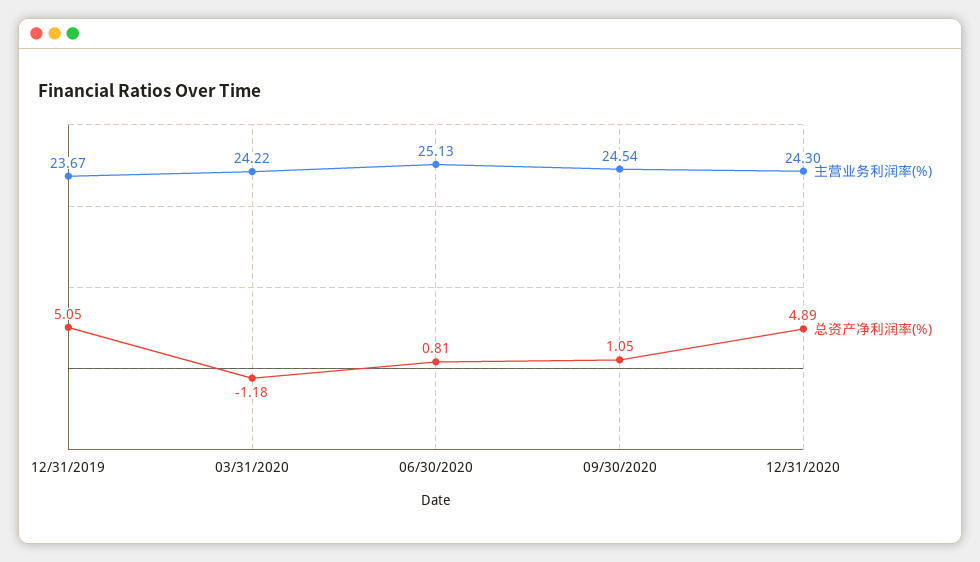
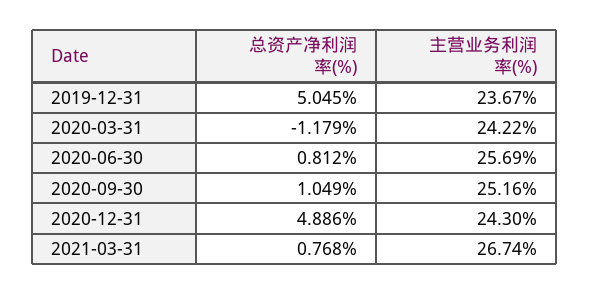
主营业务利润率(%), 06/30/2020: 25.13 -> 25.69
主营业务利润率(%), 09/30/2020: 24.54 -> 25.16
总资产净利润率(%), 2021-03-31: none -> 0.768
主营业务利润率(%), 2021-03-31: none -> 26.74

